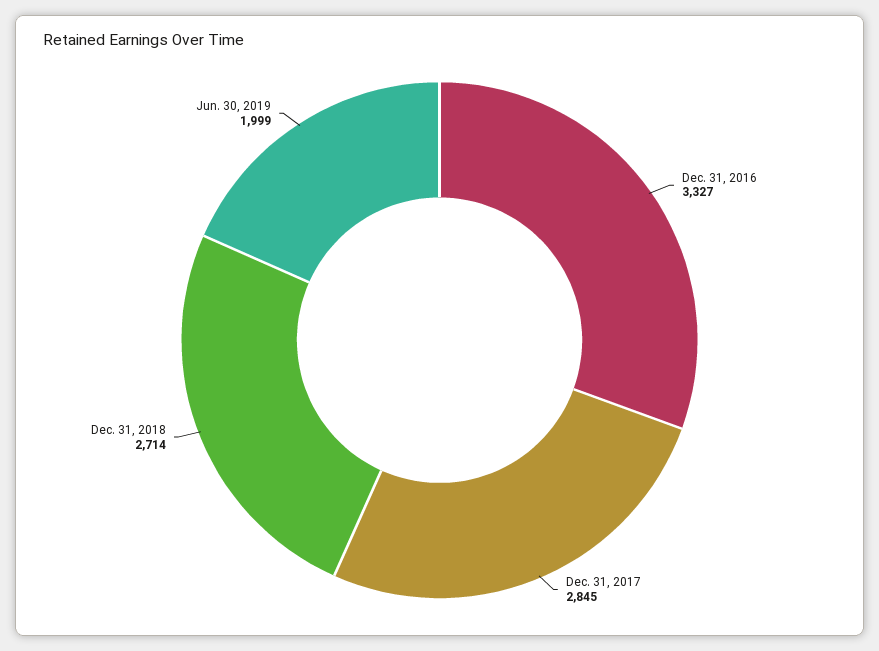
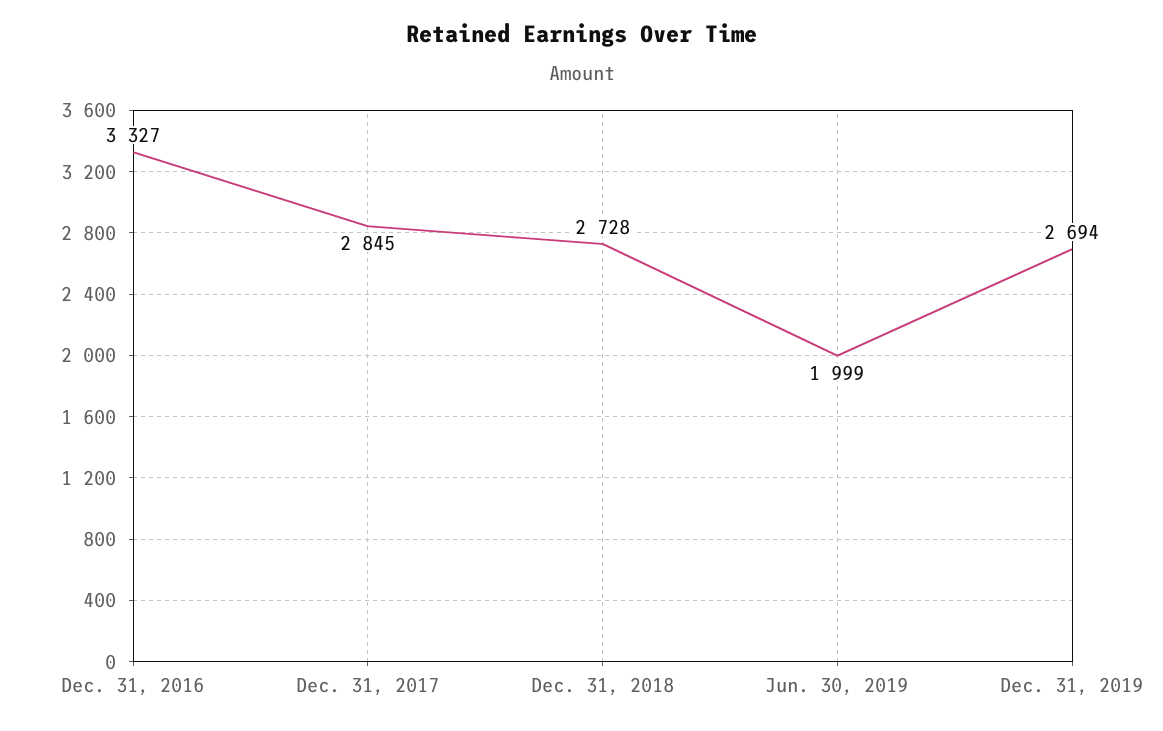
Dec. 31, 2018: 2714 -> 2728
Dec. 31, 2019: none -> 2694

